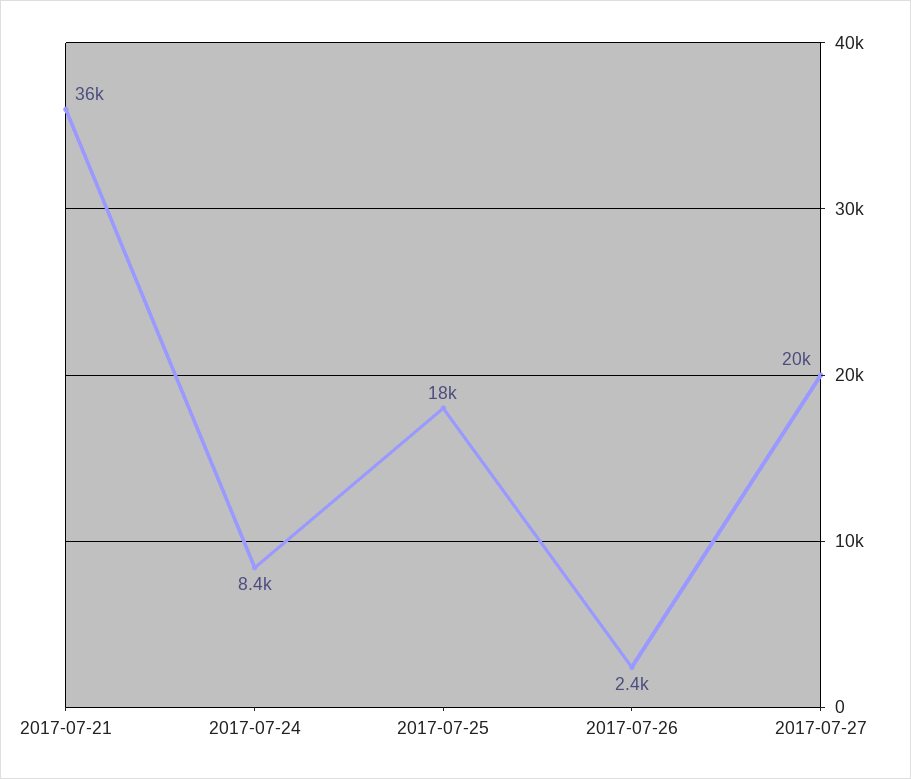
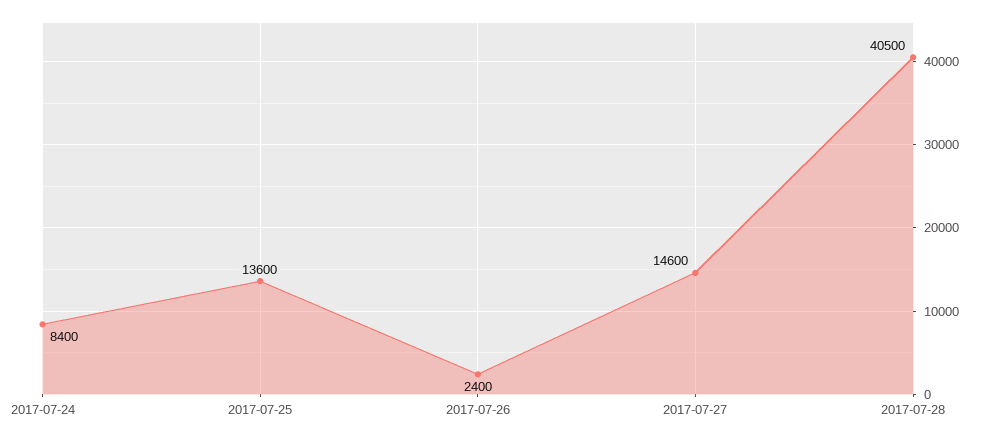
2017-07-21: 36000 -> none
2017-07-25: 18000 -> 13600
2017-07-27: 20000 -> 14600
2017-07-28: none -> 40500

